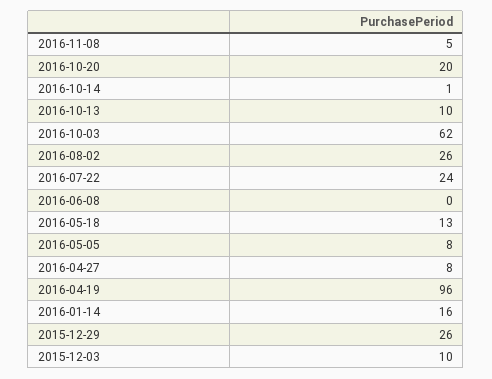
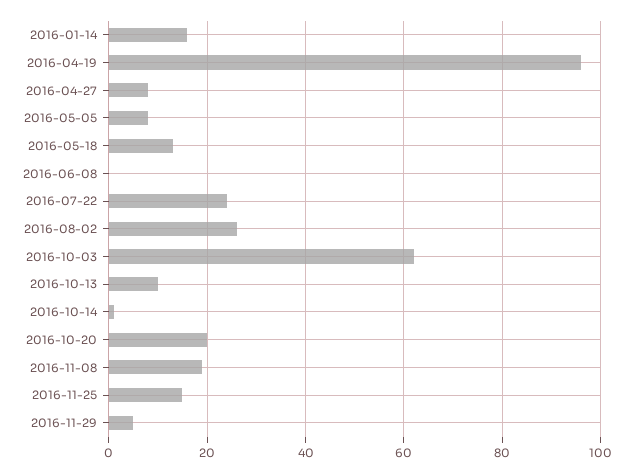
2016-11-08: 5 -> 20
2015-12-29: 26 -> none
2015-12-03: 10 -> none
2016-11-25: none -> 15
2016-11-29: none -> 5

